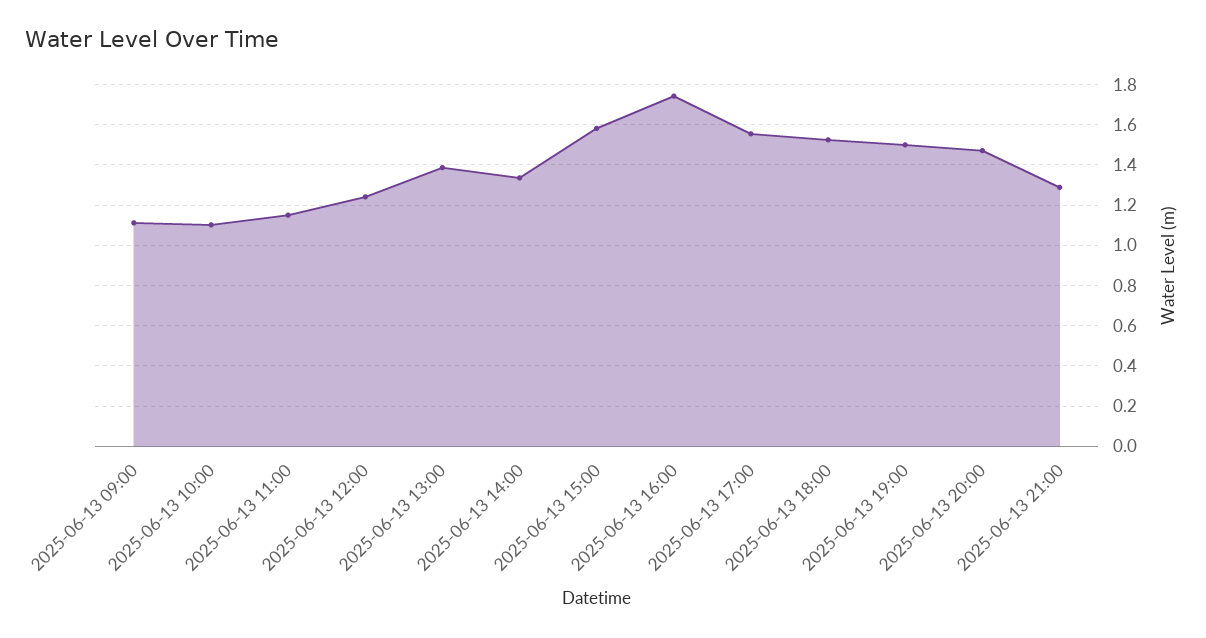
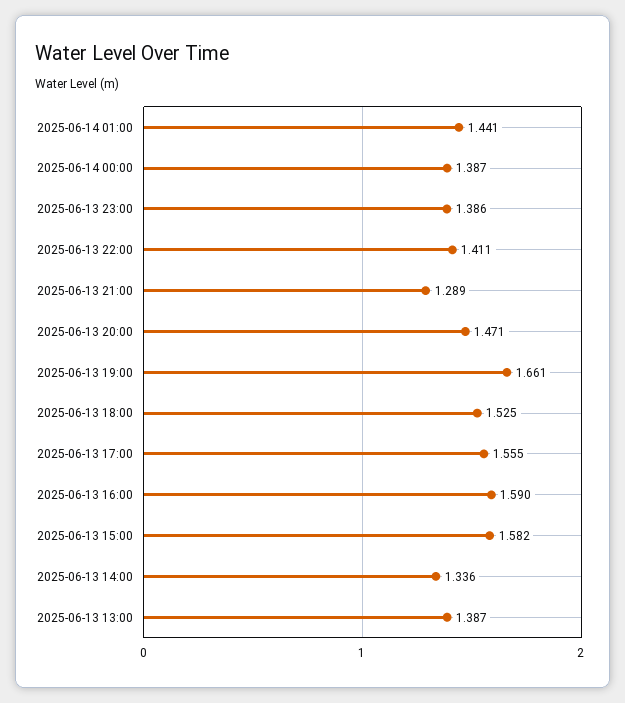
2025-06-13 09:00: 1.1 -> none
2025-06-13 10:00: 1.1 -> none
2025-06-13 11:00: 1.15 -> none
2025-06-13 12:00: 1.25 -> none
2025-06-13 16:00: 1.75 -> 1.59
2025-06-13 19:00: 1.5 -> 1.661
2025-06-14 01:00: none -> 1.441
2025-06-14 00:00: none -> 1.387
2025-06-13 23:00: none -> 1.386
2025-06-13 22:00: none -> 1.411

